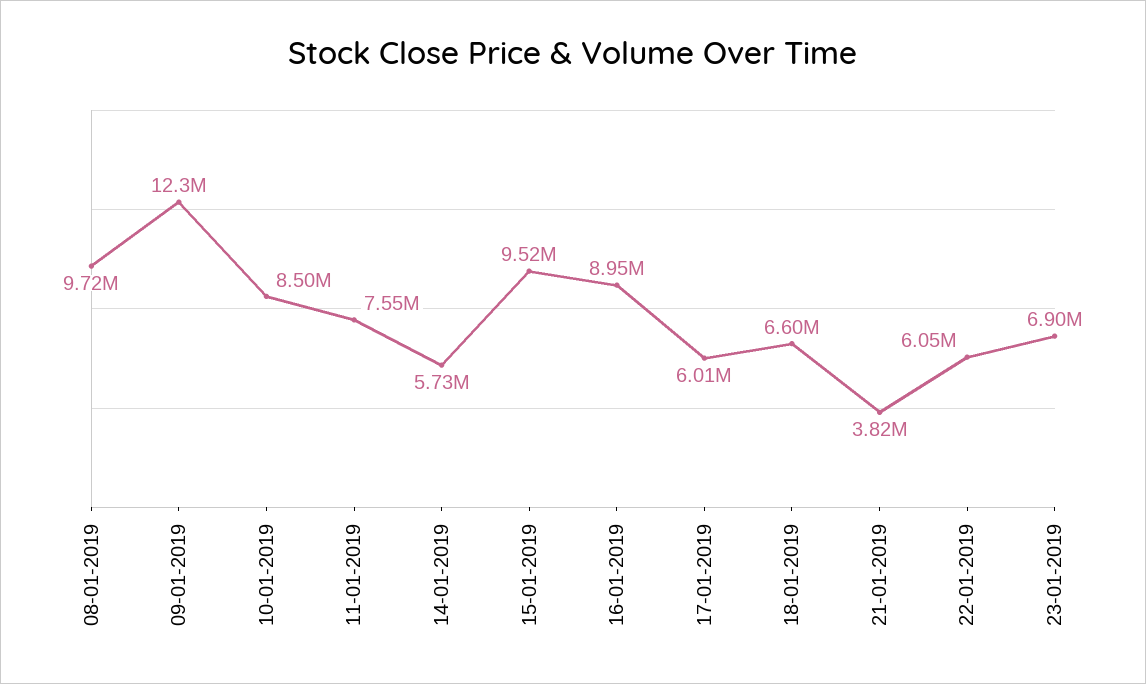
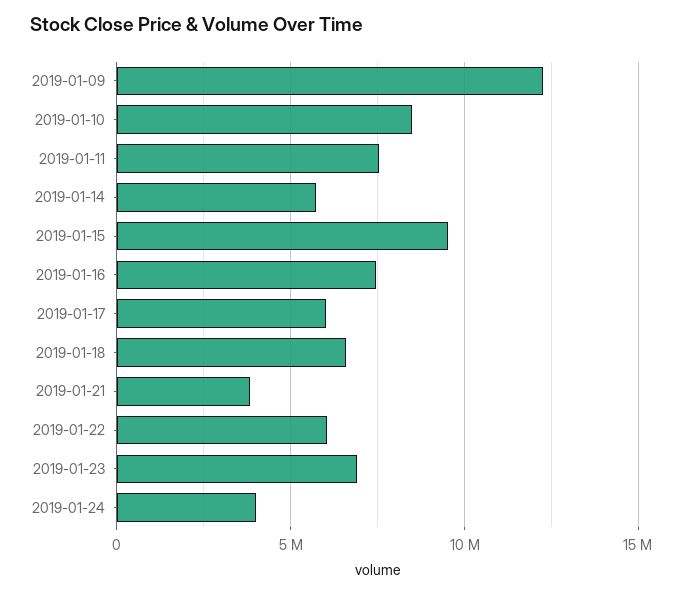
08-01-2019: 9720000 -> none
16-01-2019: 8950000 -> 7500000
2019-01-24: none -> 4000000

